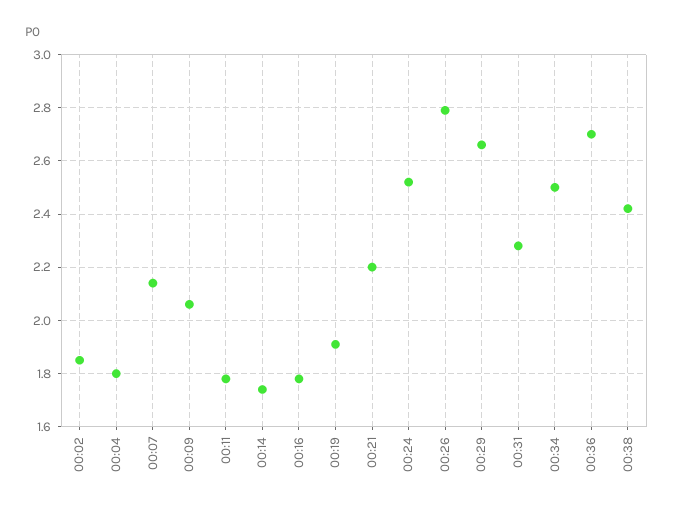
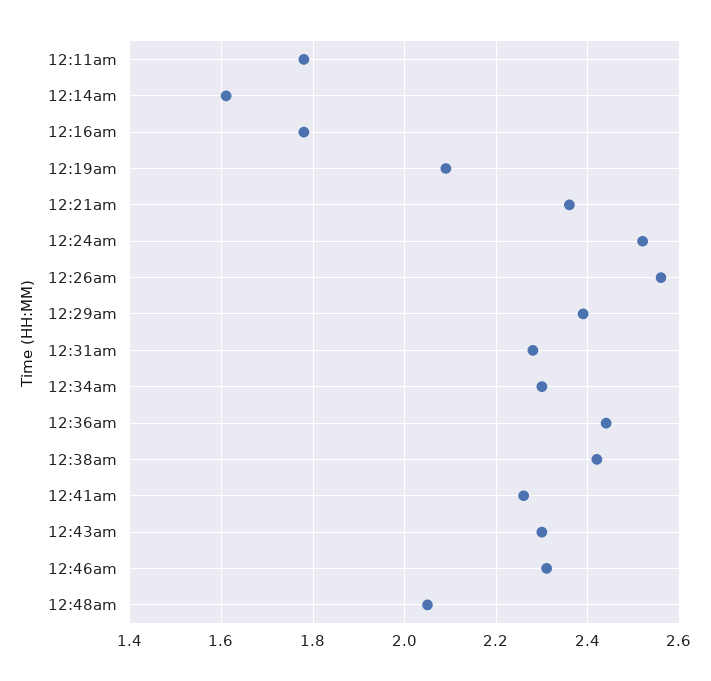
00:02: 1.85 -> none
00:04: 1.8 -> none
00:07: 2.15 -> none
00:09: 2.05 -> none
00:14: 1.75 -> 1.6
00:19: 1.9 -> 2.1
00:21: 2.2 -> 2.35
00:26: 2.8 -> 2.55
00:29: 2.65 -> 2.4
00:34: 2.5 -> 2.3
00:36: 2.7 -> 2.45
12:41am: none -> 2.25
12:43am: none -> 2.3
12:46am: none -> 2.3
12:48am: none -> 2.05

